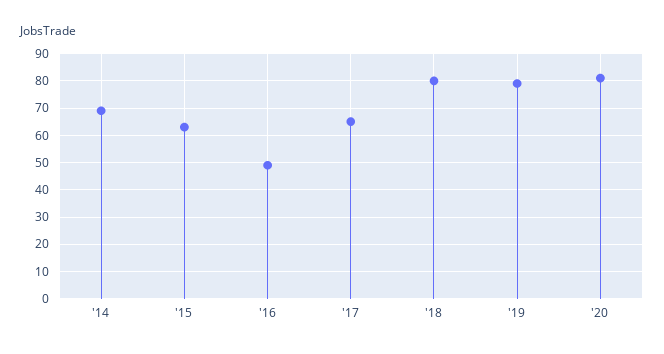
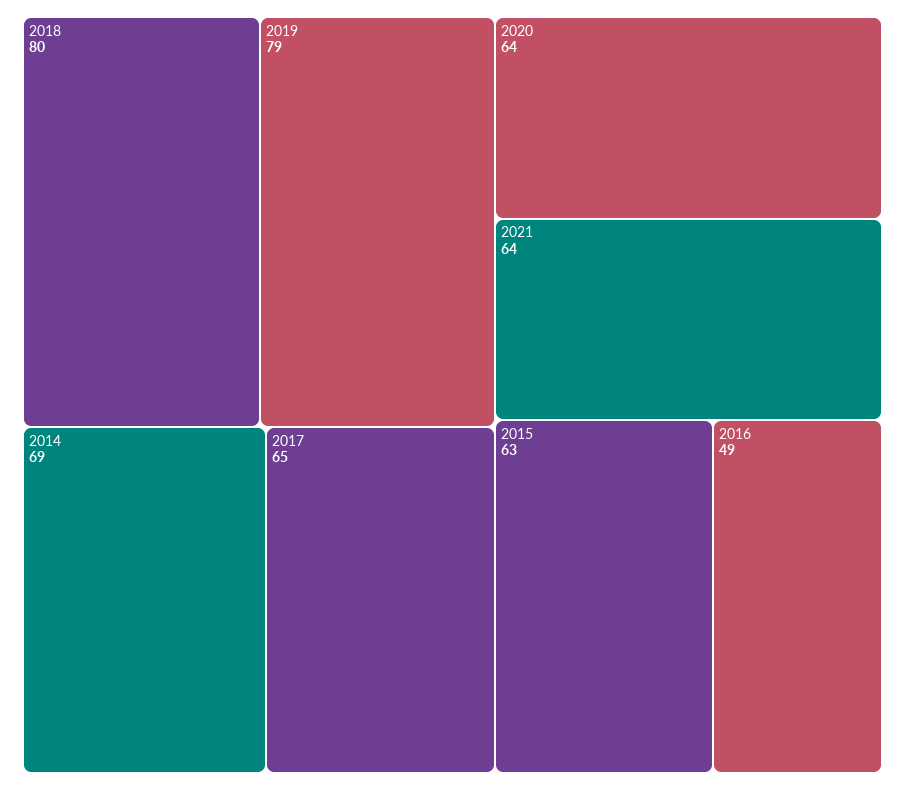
'20: 80 -> 64
2021: none -> 64

